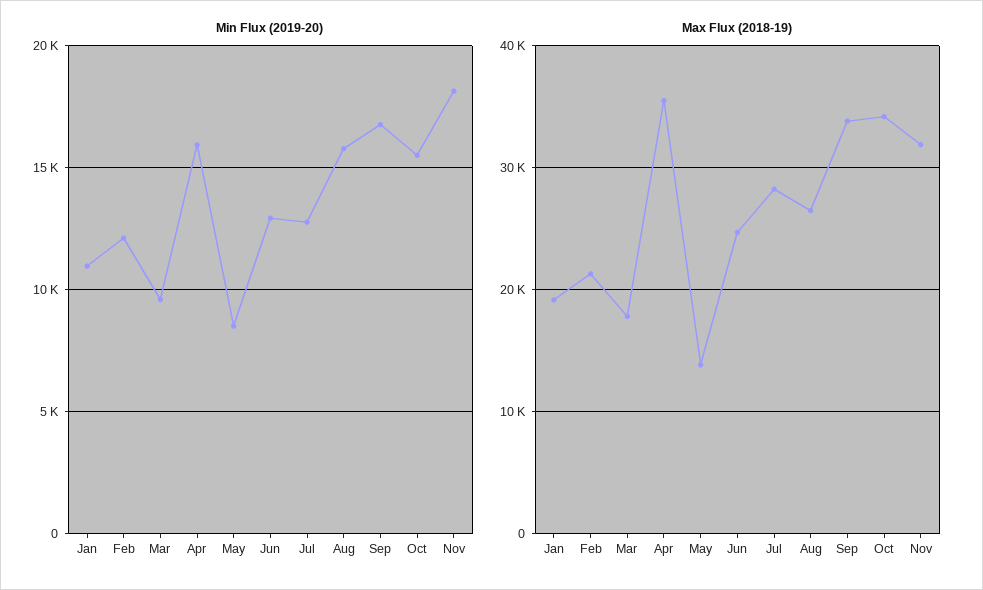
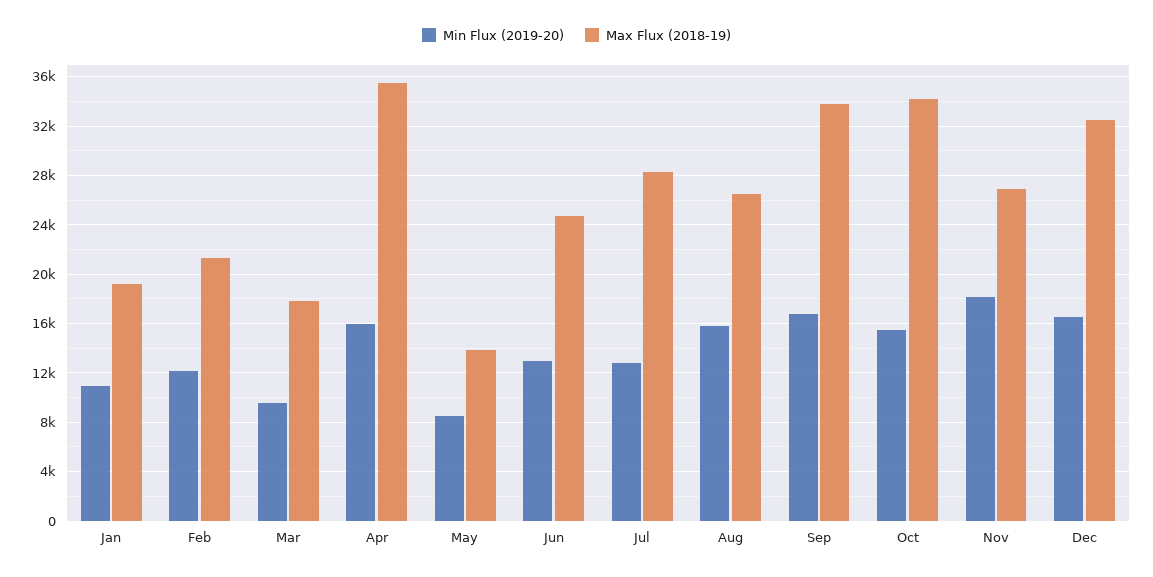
Max Flux (2018-19), Nov: 32000 -> 27000
Min Flux (2019-20), Dec: none -> 16500
Max Flux (2018-19), Dec: none -> 32500

